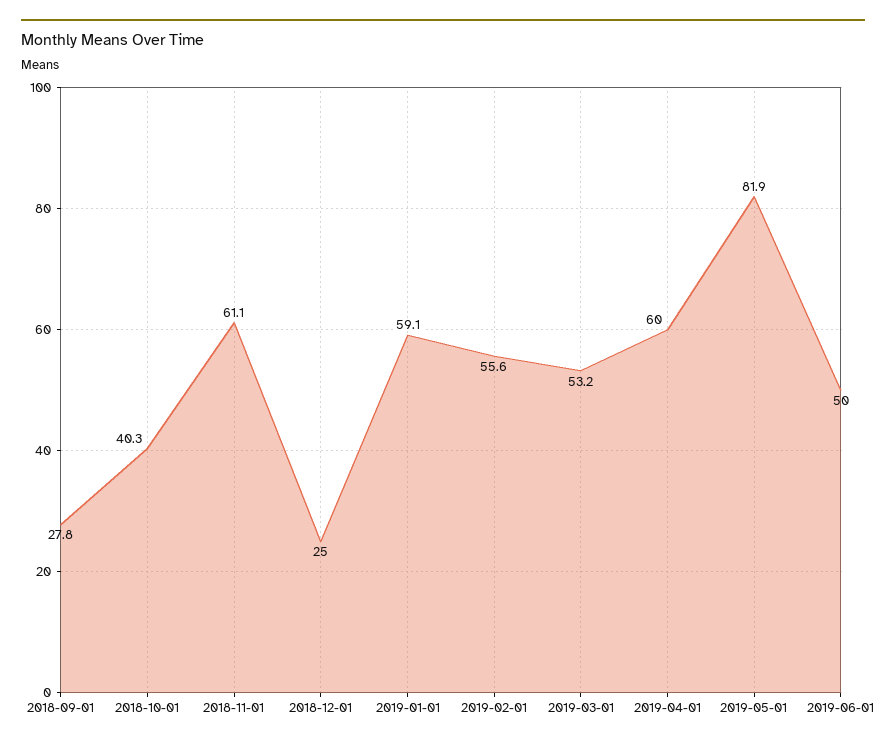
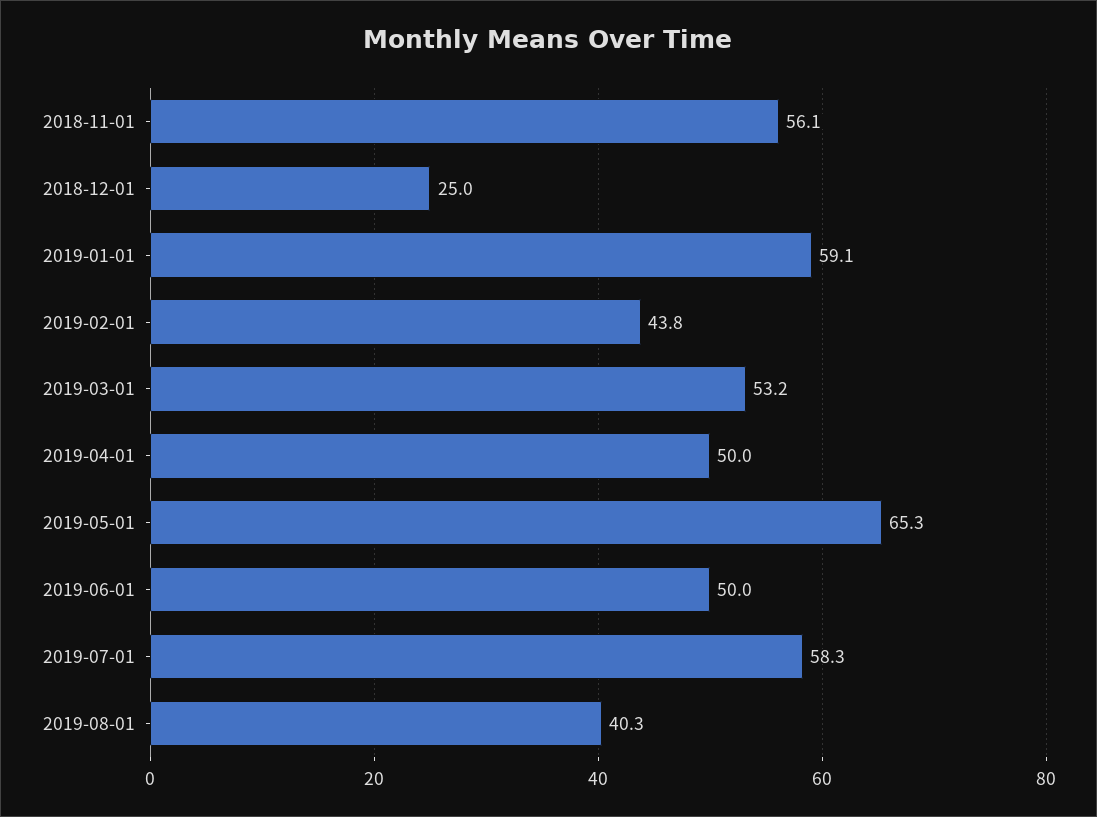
2018-09-01: 27.8 -> none
2018-10-01: 40.3 -> none
2018-11-01: 61.1 -> 56.1
2019-02-01: 55.6 -> 43.8
2019-04-01: 60 -> 50
2019-05-01: 81.9 -> 65.3
2019-07-01: none -> 58.3
2019-08-01: none -> 40.3

